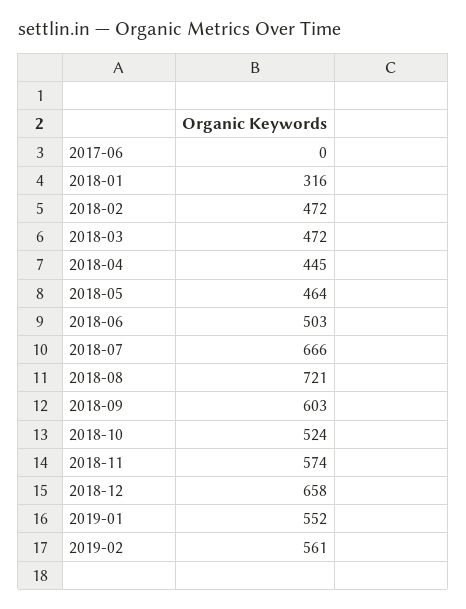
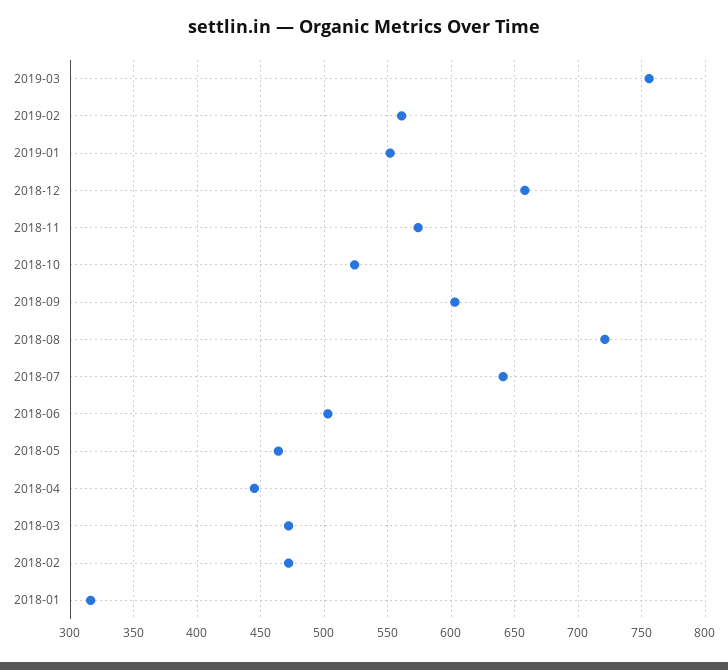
2017-06: 0 -> none
2018-07: 666 -> 640
2019-03: none -> 755

